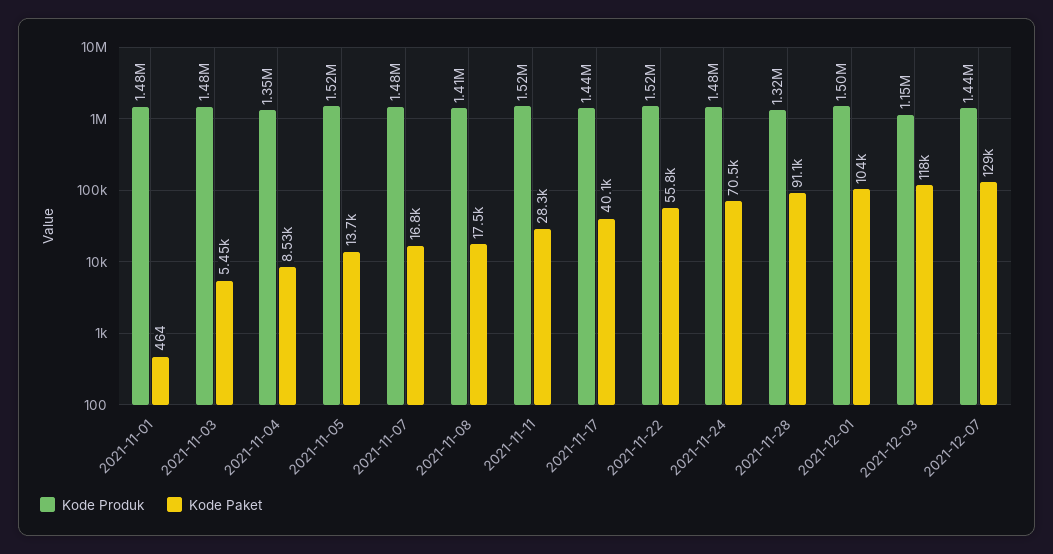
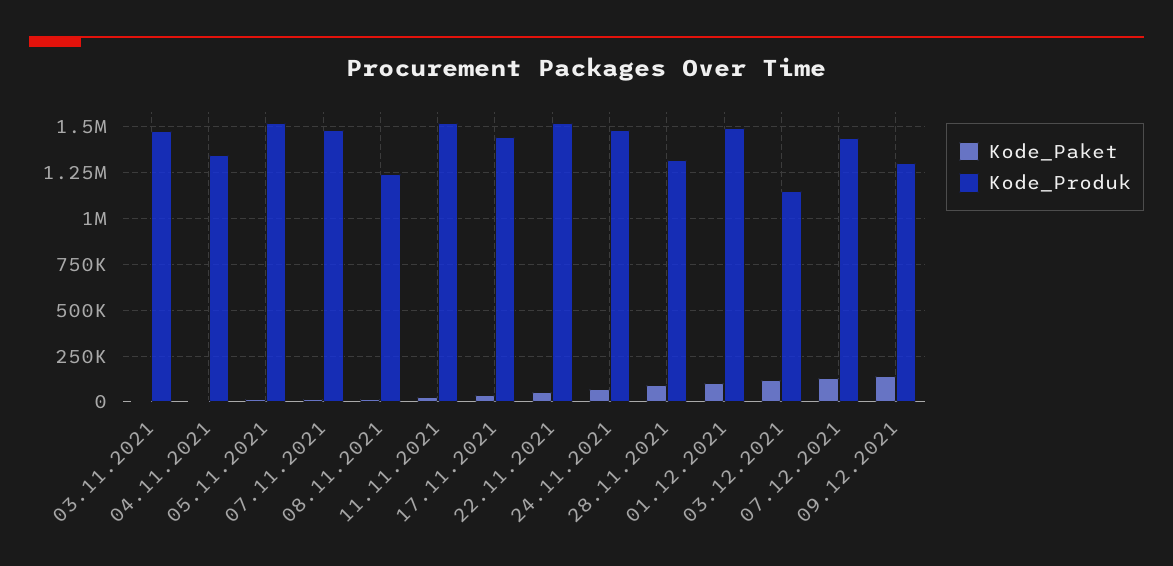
Kode Produk, 2021-11-01: 1480000 -> none
Kode Paket, 2021-11-01: 464 -> none
Kode Produk, 2021-11-08: 1410000 -> 1250000
Kode Paket, 09.12.2021: none -> 150000
Kode Produk, 09.12.2021: none -> 1300000

